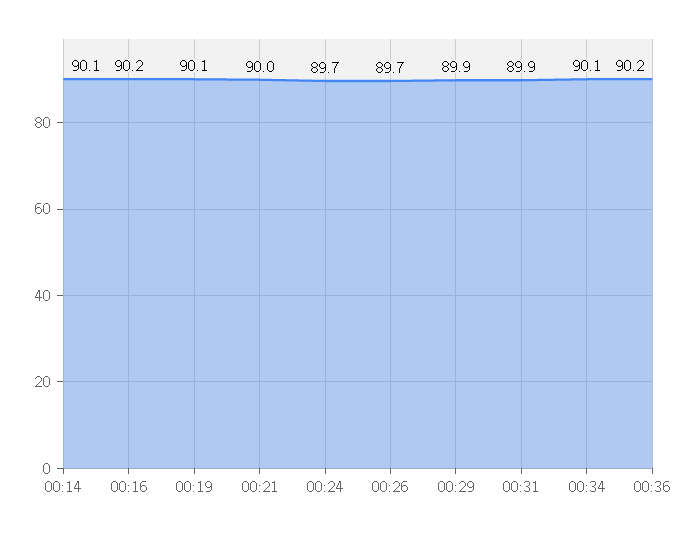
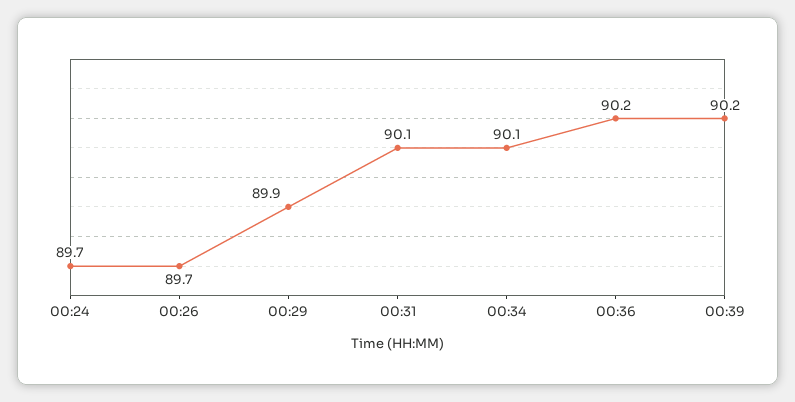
00:14: 90.1 -> none
00:16: 90.2 -> none
00:19: 90.1 -> none
00:21: 90 -> none
00:31: 89.9 -> 90.1
00:39: none -> 90.2

